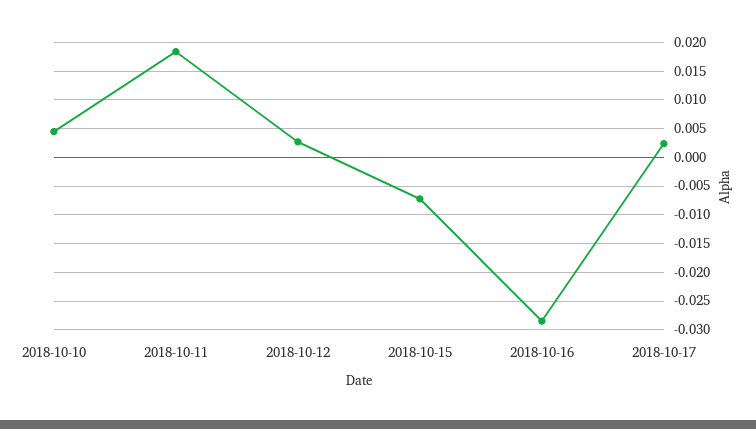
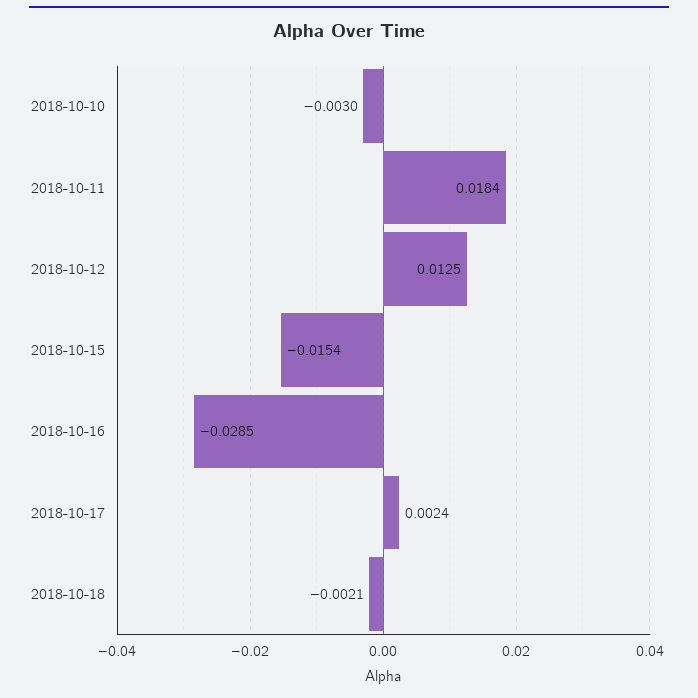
2018-10-10: 0.005 -> -0.003
2018-10-12: 0.0025 -> 0.0125
2018-10-15: -0.0075 -> -0.0154
2018-10-18: none -> -0.0021

